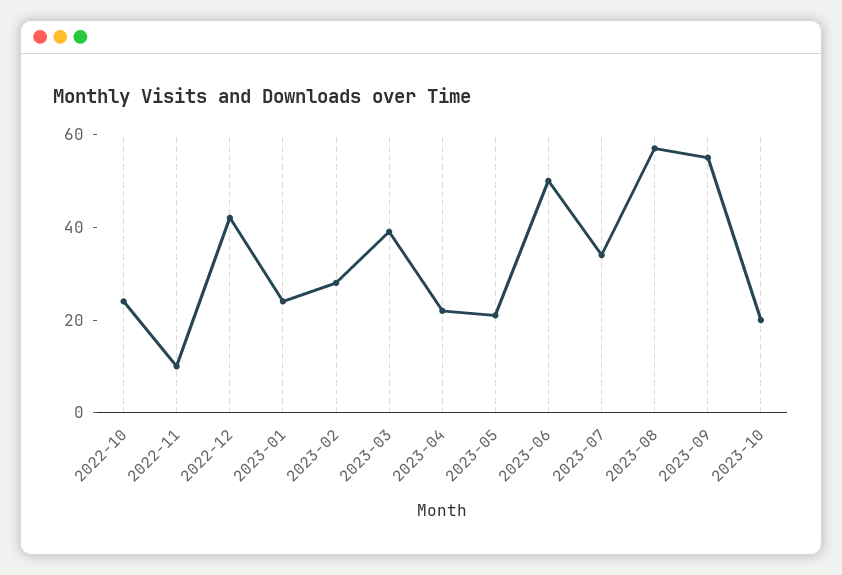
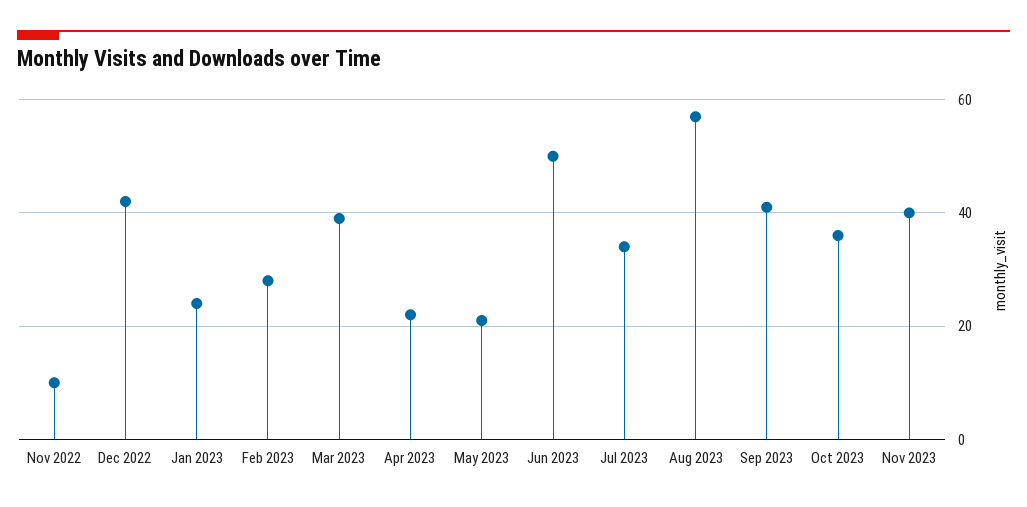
2022-10: 25 -> none
2023-09: 55 -> 40
2023-10: 20 -> 35
Nov 2023: none -> 40

